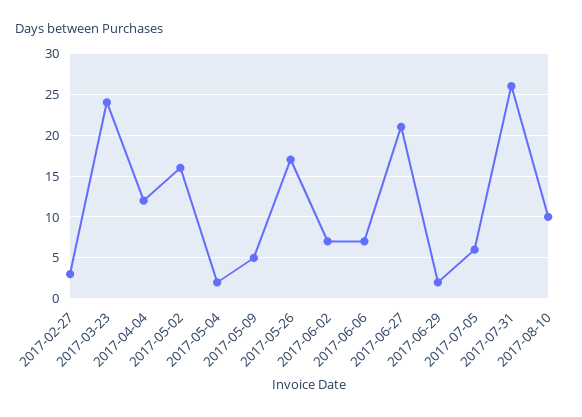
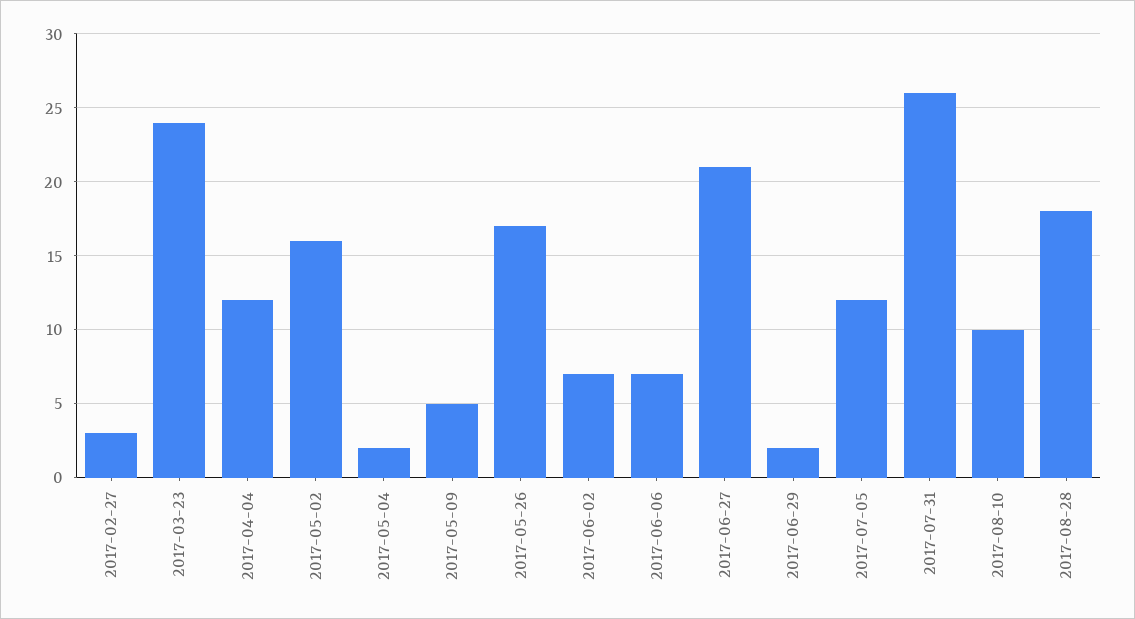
2017-07-05: 6 -> 12
2017-08-28: none -> 18

